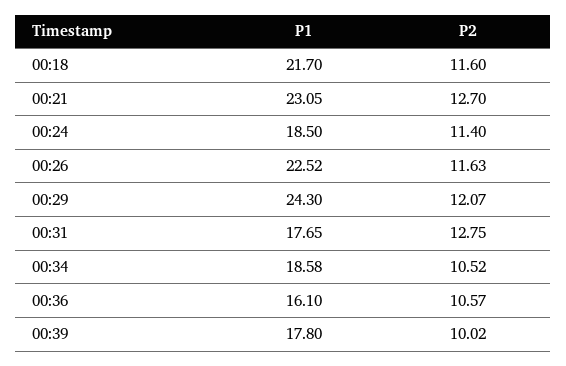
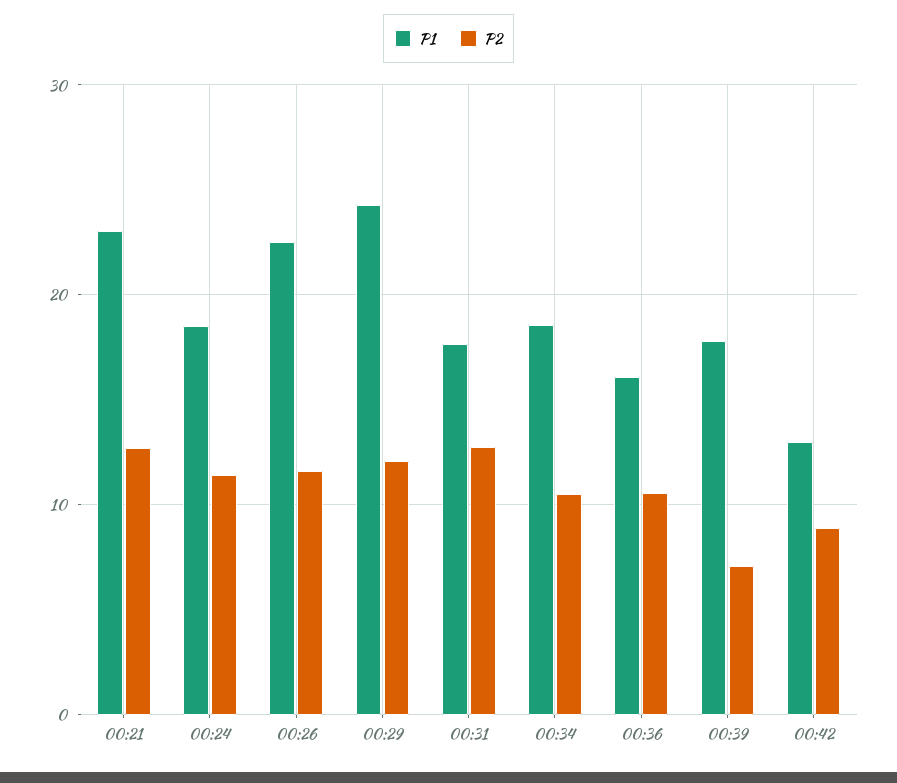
P1, 00:18: 21.7 -> none
P2, 00:18: 11.6 -> none
P2, 00:39: 10.02 -> 7
P1, 00:42: none -> 13
P2, 00:42: none -> 9

